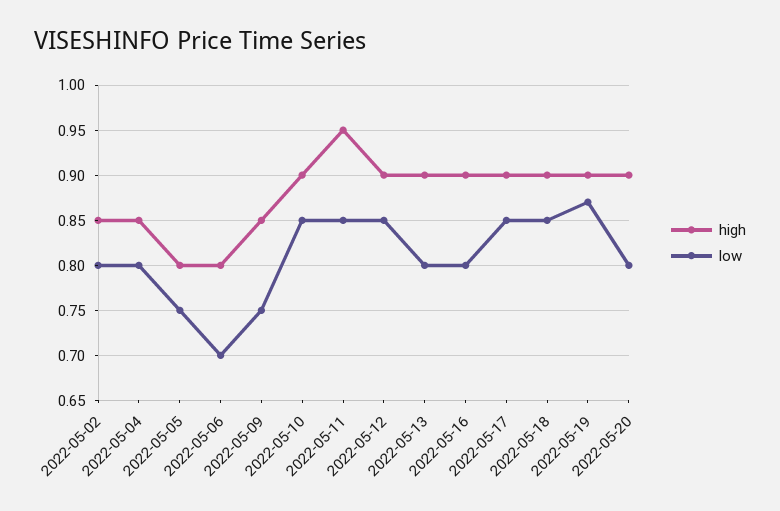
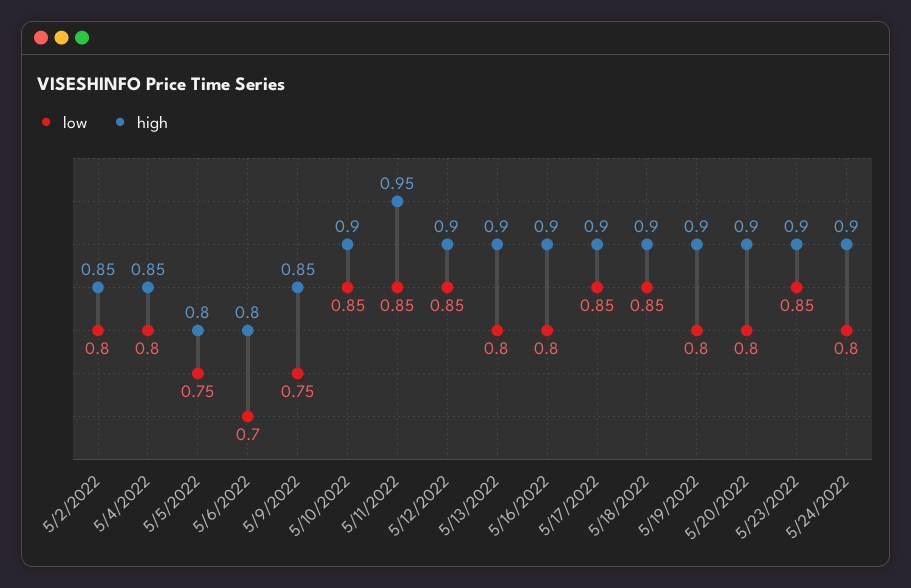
low, 2022-05-19: 0.87 -> 0.8
low, 5/23/2022: none -> 0.85
high, 5/23/2022: none -> 0.9
low, 5/24/2022: none -> 0.8
high, 5/24/2022: none -> 0.9

